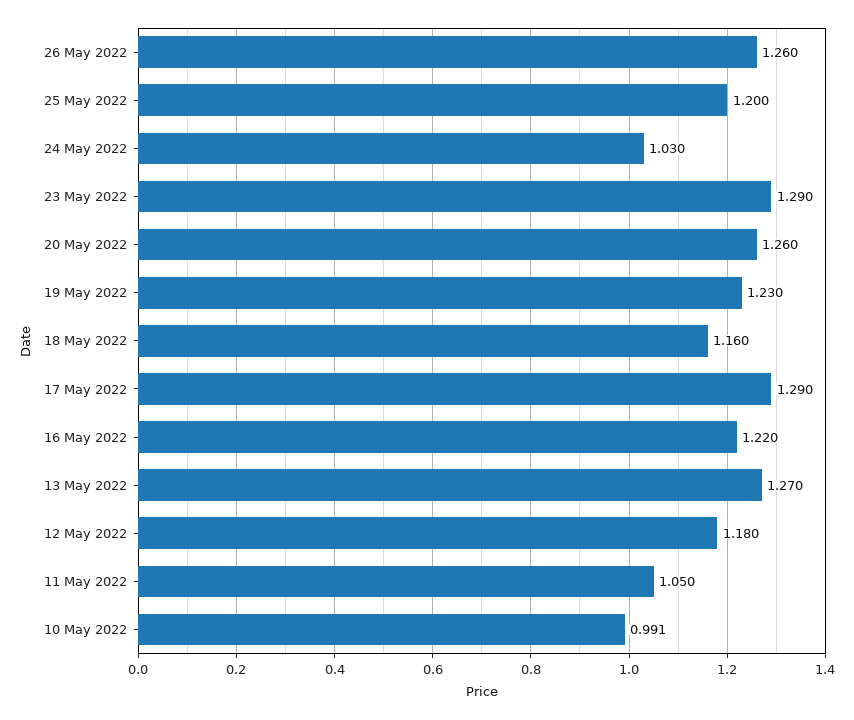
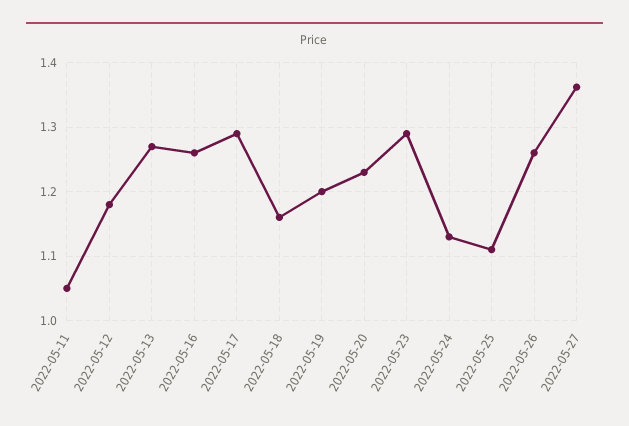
25 May 2022: 1.2 -> 1.11
24 May 2022: 1.03 -> 1.13
20 May 2022: 1.26 -> 1.23
19 May 2022: 1.23 -> 1.2
16 May 2022: 1.22 -> 1.26
10 May 2022: 0.991 -> none
2022-05-27: none -> 1.36

